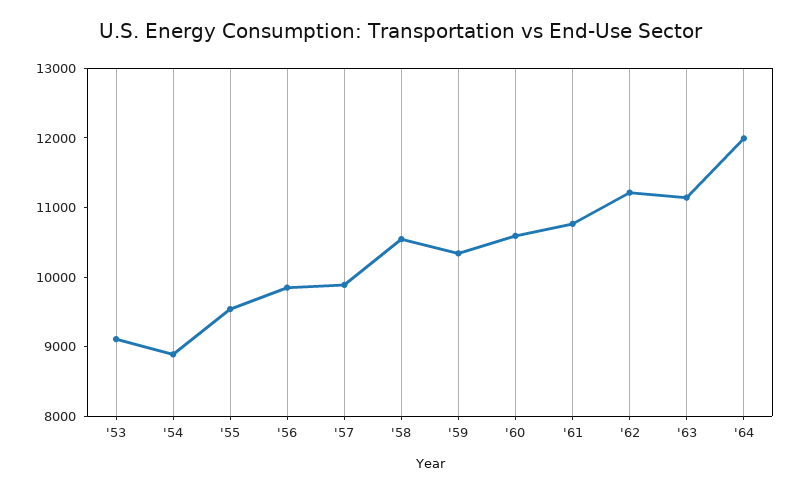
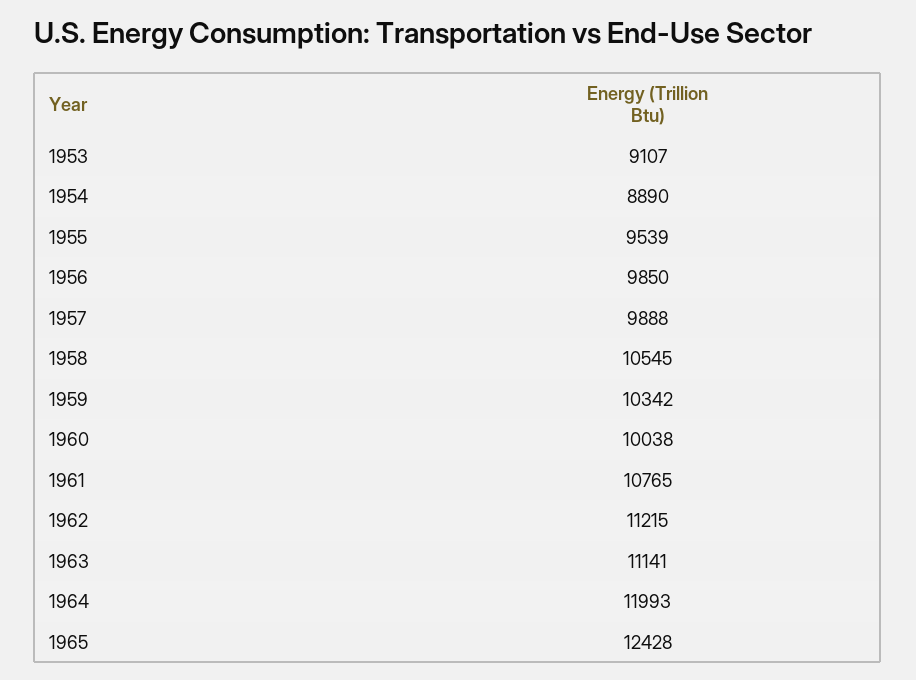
'60: 10600 -> 10038
1965: none -> 12428

